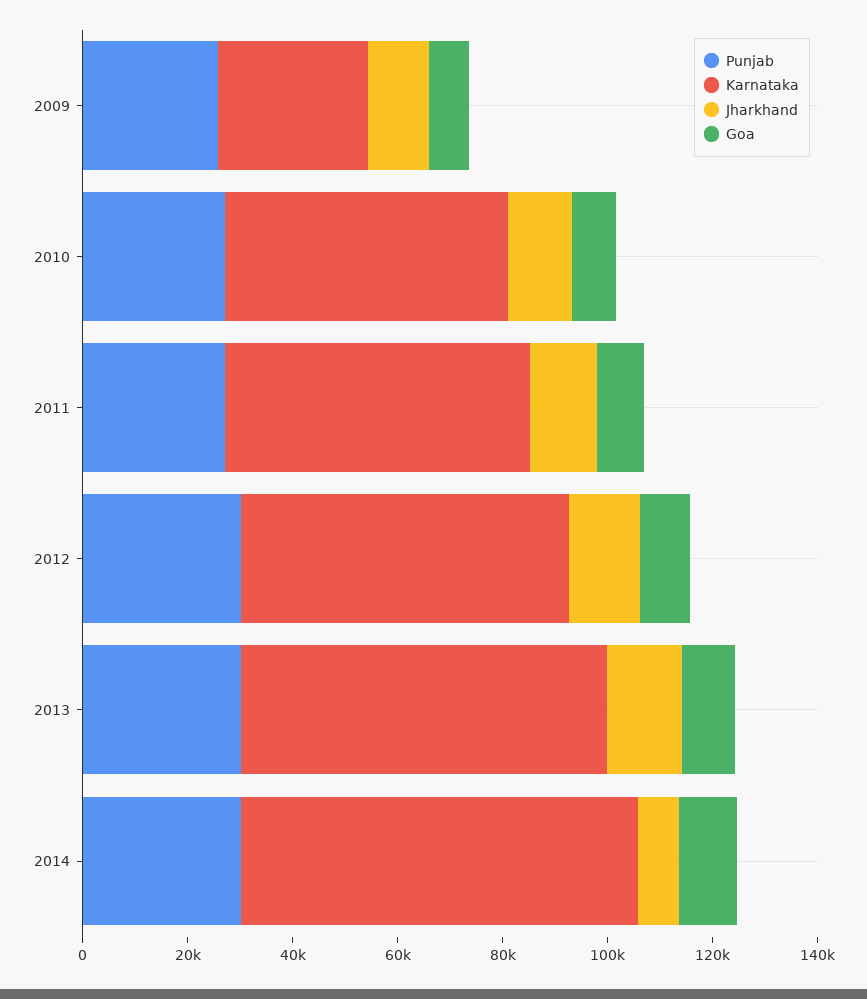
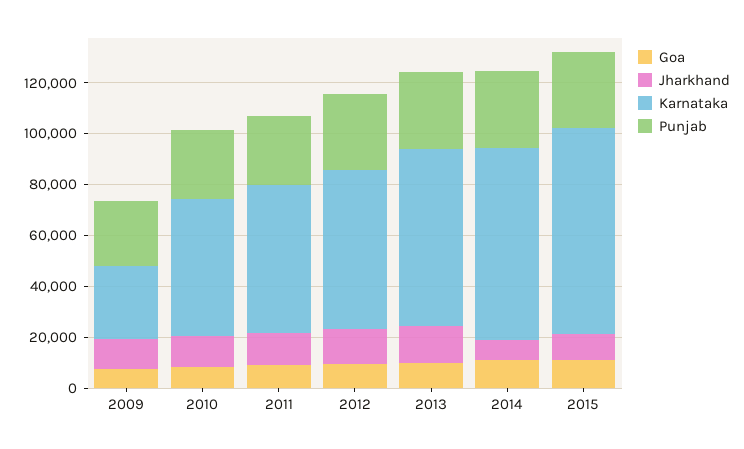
Goa, 2015: none -> 10000
Jharkhand, 2015: none -> 10000
Karnataka, 2015: none -> 80000
Punjab, 2015: none -> 30000

